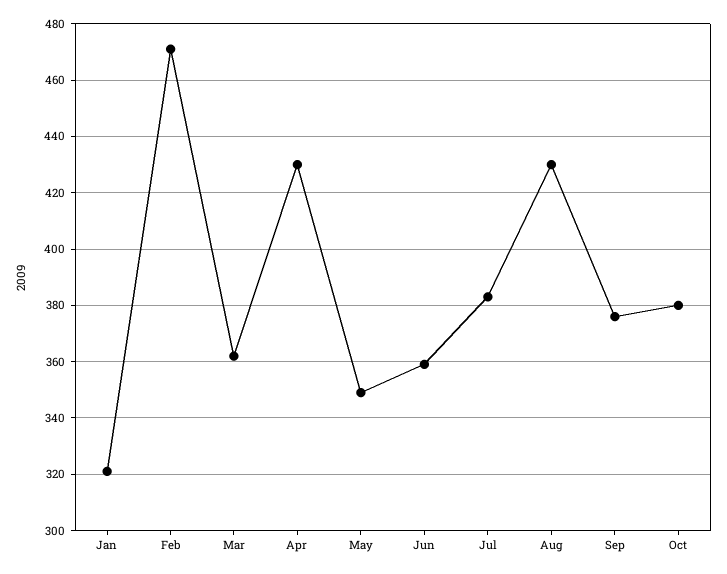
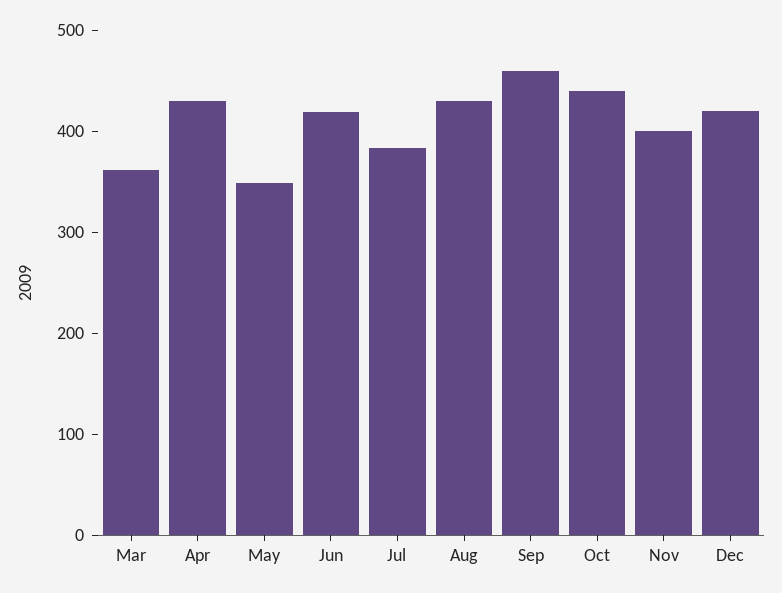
Jan: 320 -> none
Feb: 470 -> none
Jun: 360 -> 420
Sep: 375 -> 460
Oct: 380 -> 440
Nov: none -> 400
Dec: none -> 420

